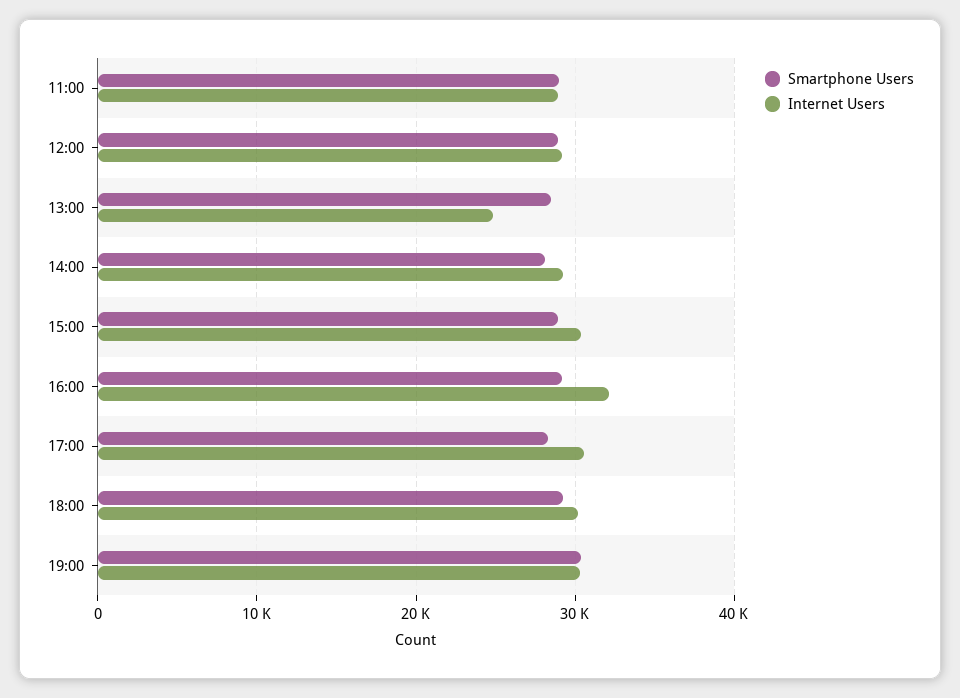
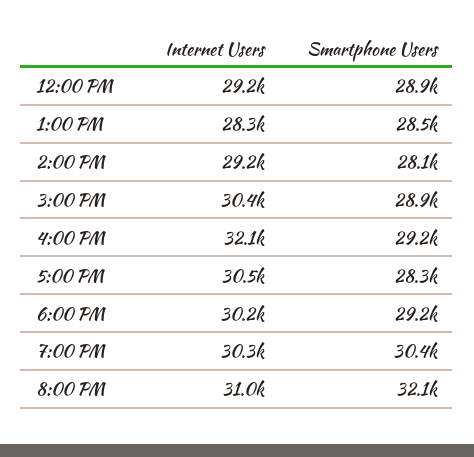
Smartphone Users, 11:00: 29000 -> none
Internet Users, 11:00: 29000 -> none
Internet Users, 13:00: 25000 -> 28300
Internet Users, 8:00 PM: none -> 31000
Smartphone Users, 8:00 PM: none -> 32100

